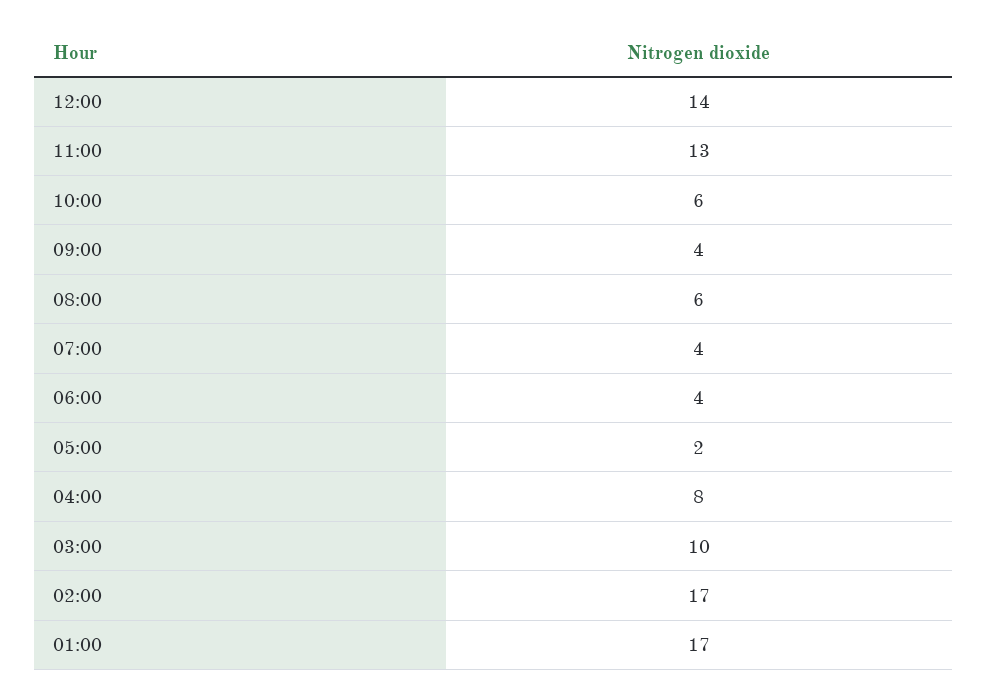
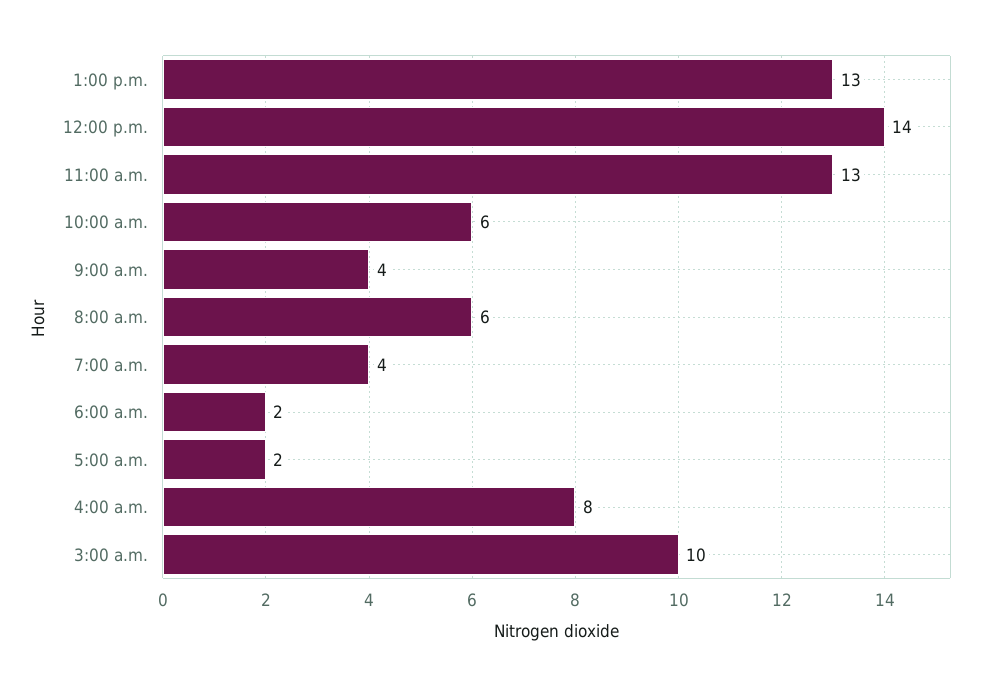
06:00: 4 -> 2
02:00: 17 -> none
01:00: 17 -> none
1:00 p.m.: none -> 13

